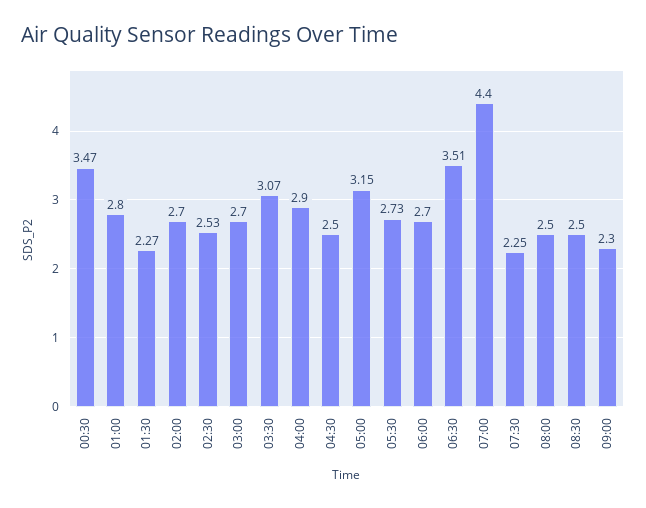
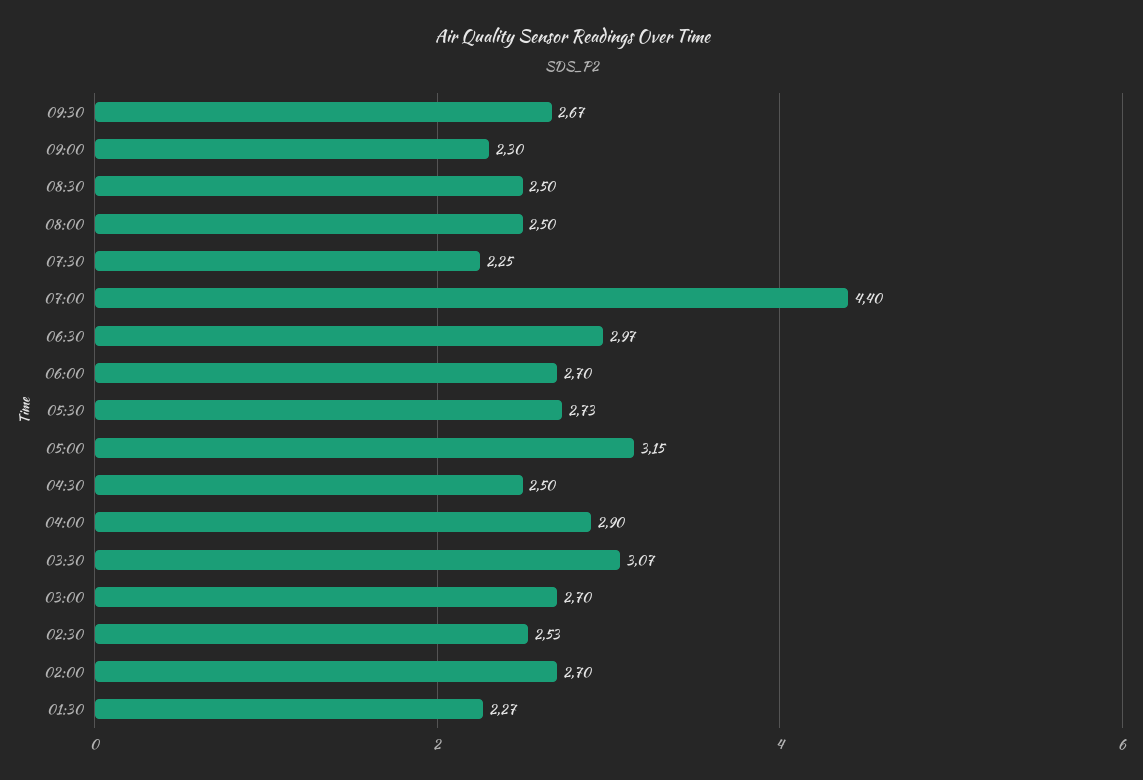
00:30: 3.47 -> none
01:00: 2.8 -> none
06:30: 3.51 -> 2.97
09:30: none -> 2.67

